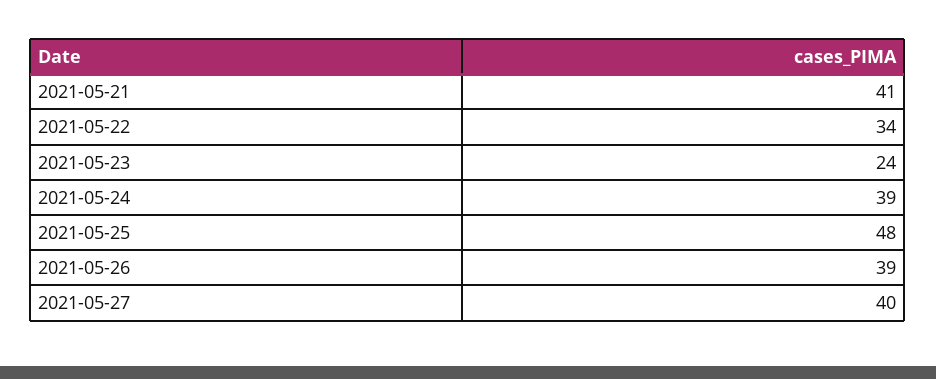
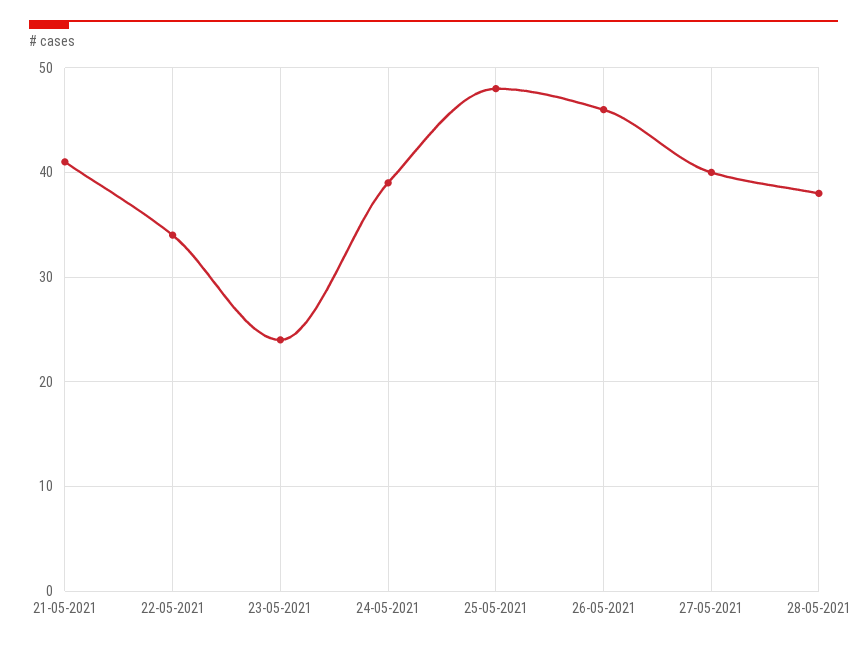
2021-05-26: 39 -> 46
28-05-2021: none -> 38

